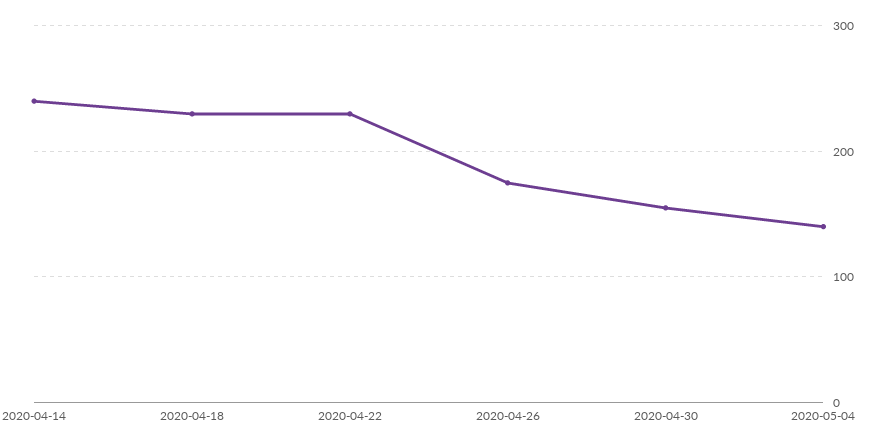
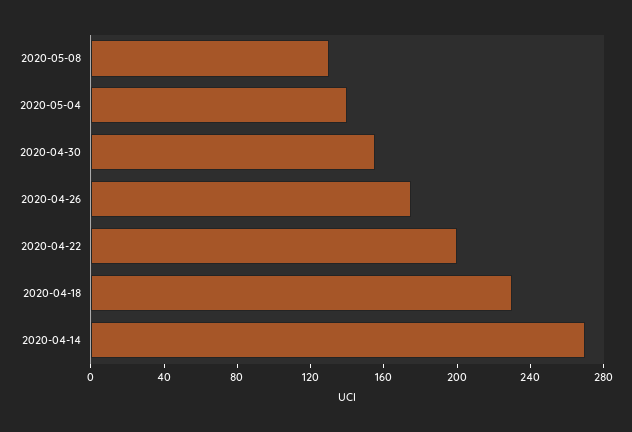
2020-04-14: 240 -> 270
2020-04-22: 230 -> 200
2020-05-08: none -> 130

